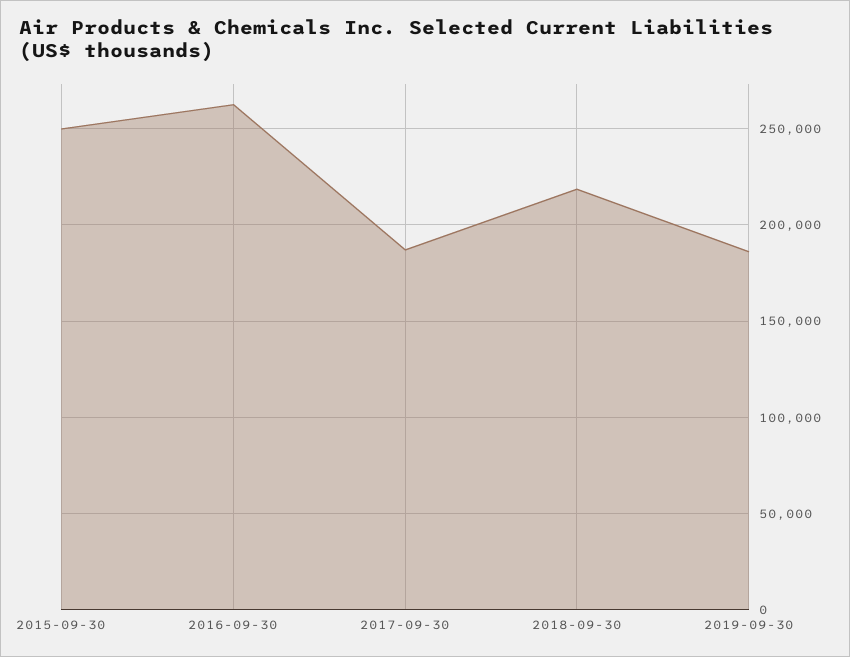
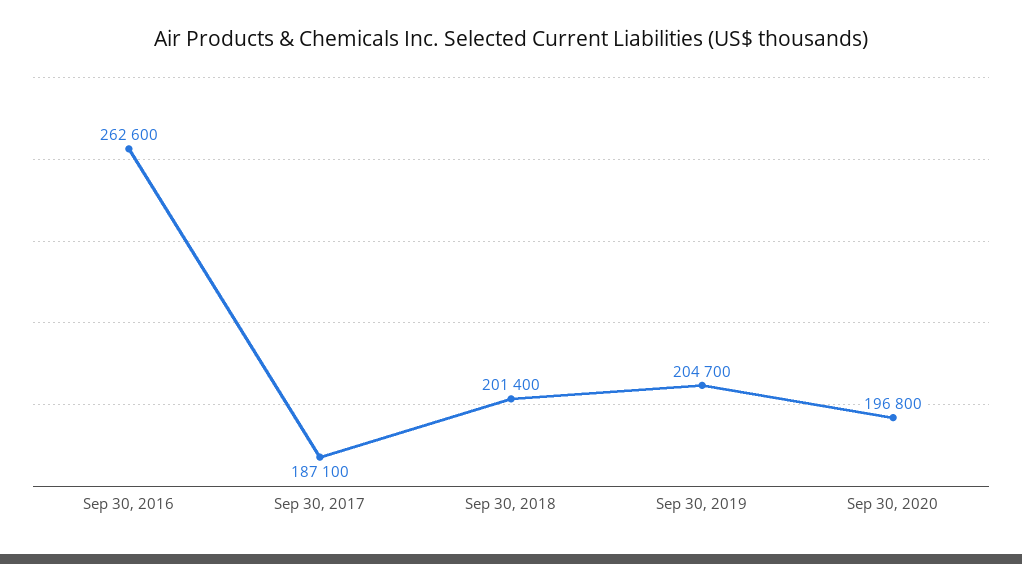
2015-09-30: 250000 -> none
2018-09-30: 220000 -> 201400
2019-09-30: 185000 -> 204700
Sep 30, 2020: none -> 196800

